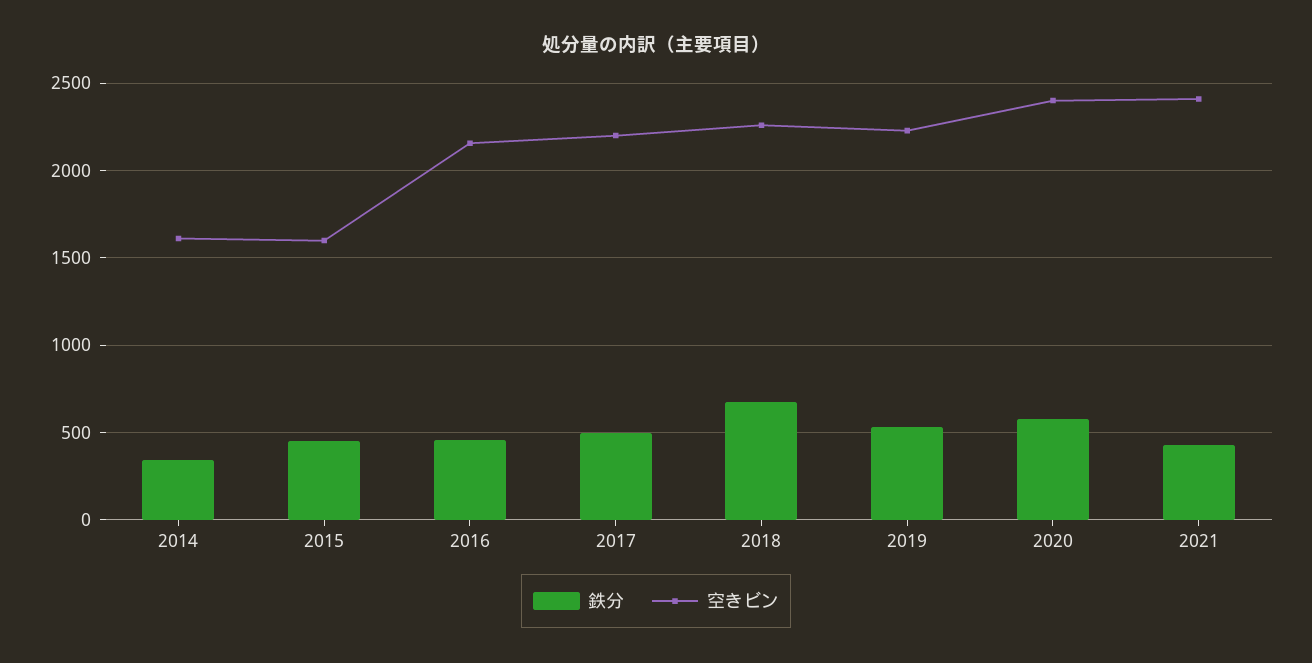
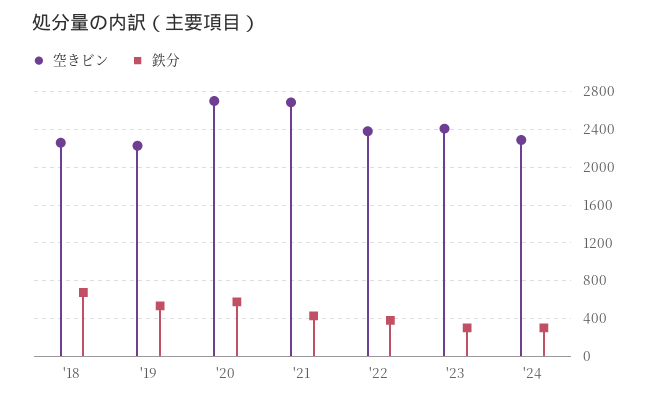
鉄分, 2014: 350 -> none
空きビン, 2014: 1600 -> none
鉄分, 2015: 450 -> none
空きビン, 2015: 1600 -> none
鉄分, 2016: 450 -> none
空きビン, 2016: 2150 -> none
鉄分, 2017: 500 -> none
空きビン, 2017: 2200 -> none
空きビン, 2020: 2400 -> 2700
空きビン, 2021: 2400 -> 2700
空きビン, '22: none -> 2400
鉄分, '22: none -> 400
空きビン, '23: none -> 2400
鉄分, '23: none -> 300
空きビン, '24: none -> 2300
鉄分, '24: none -> 300

